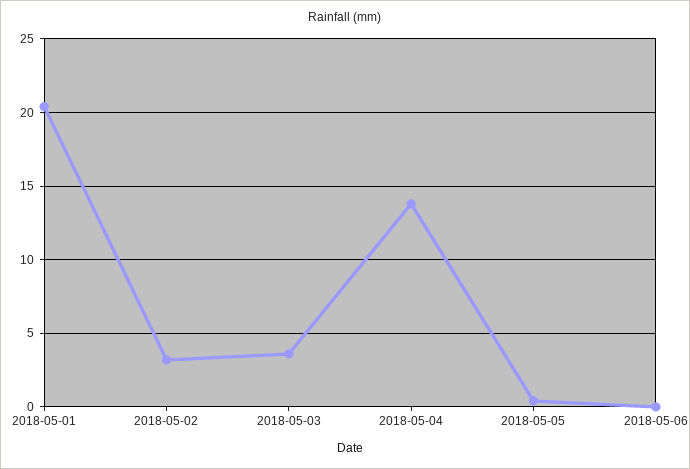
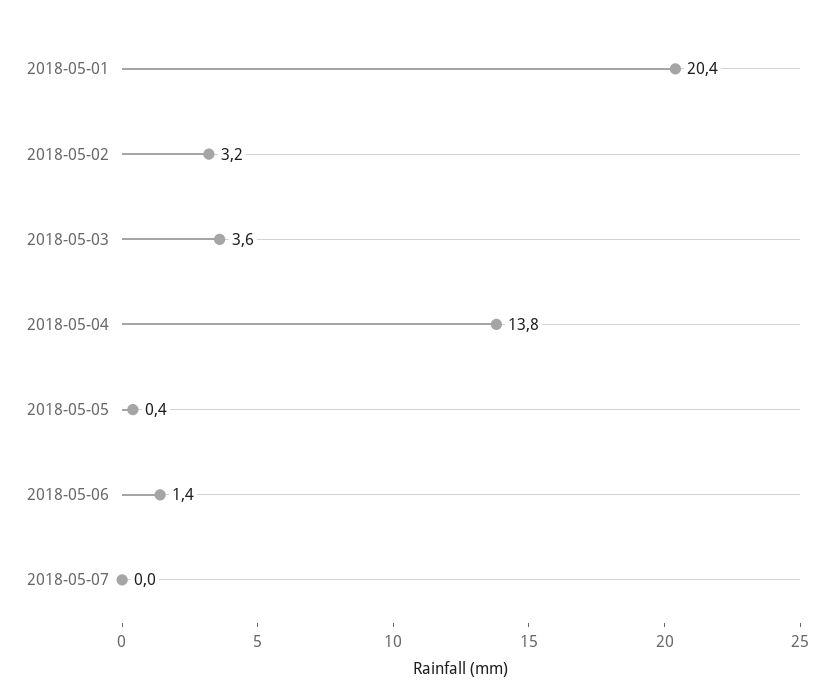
2018-05-06: 0 -> 1.4
2018-05-07: none -> 0

